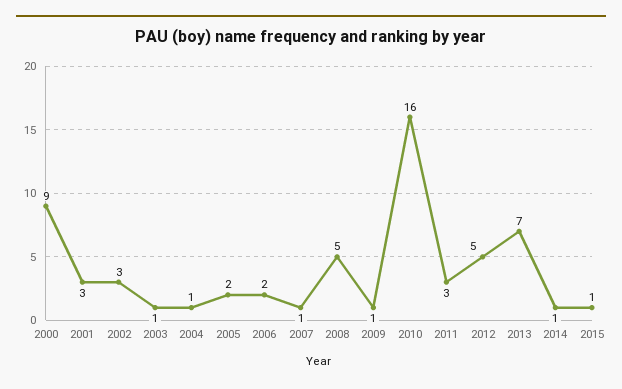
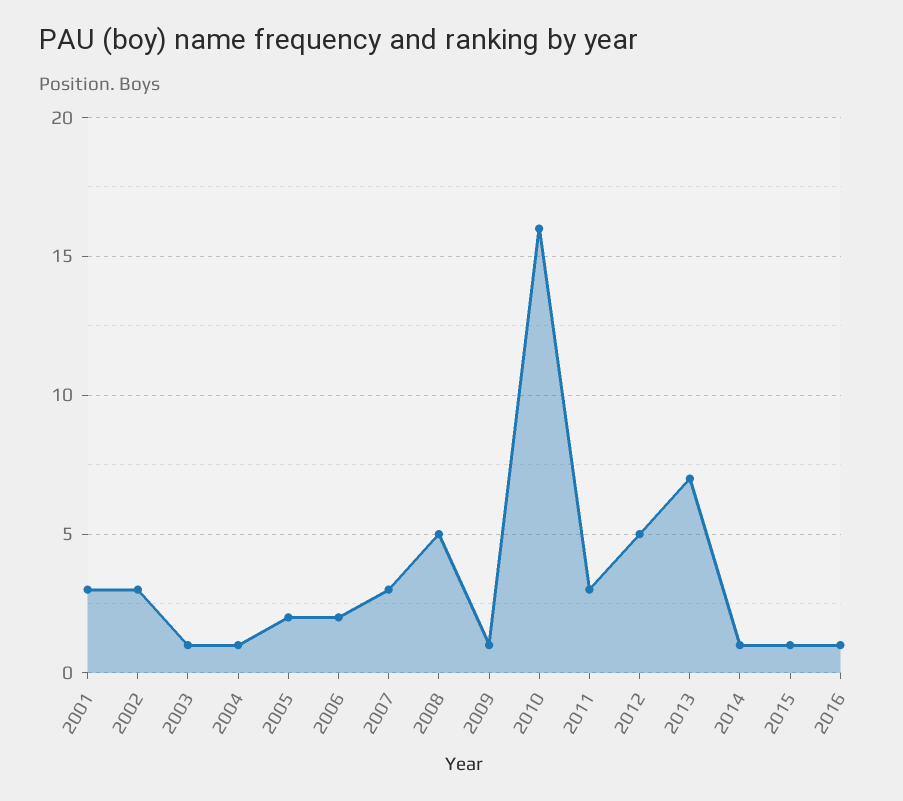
2000: 9 -> none
2007: 1 -> 3
2016: none -> 1

